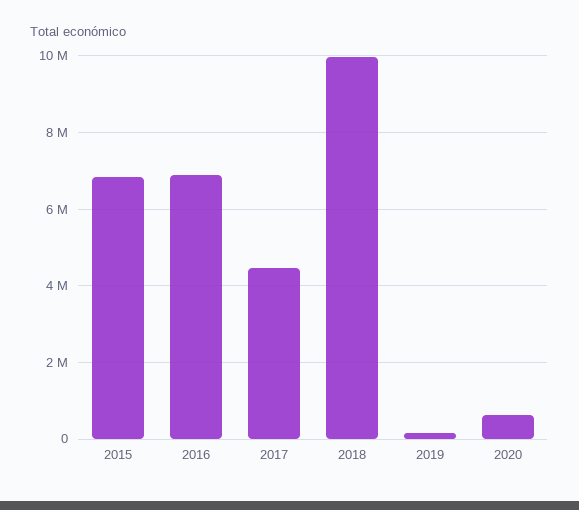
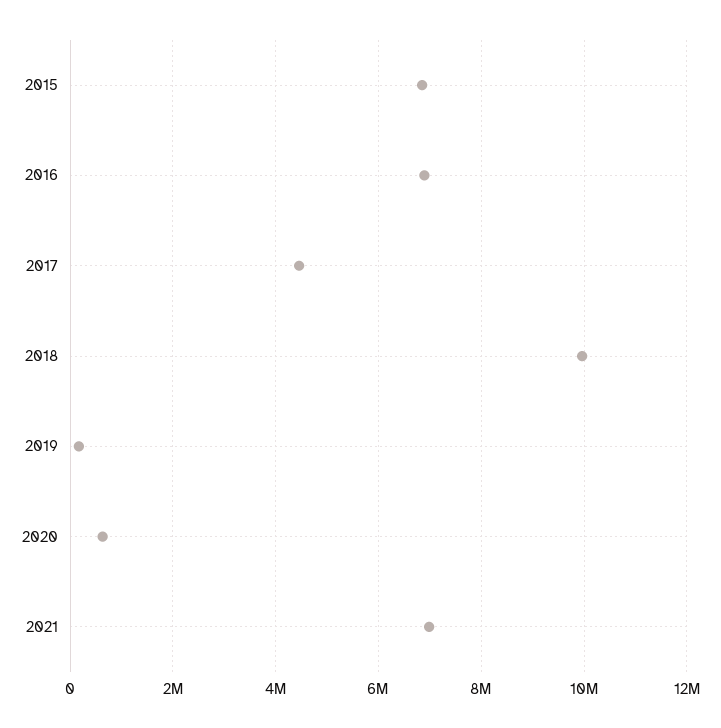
2021: none -> 7000000

